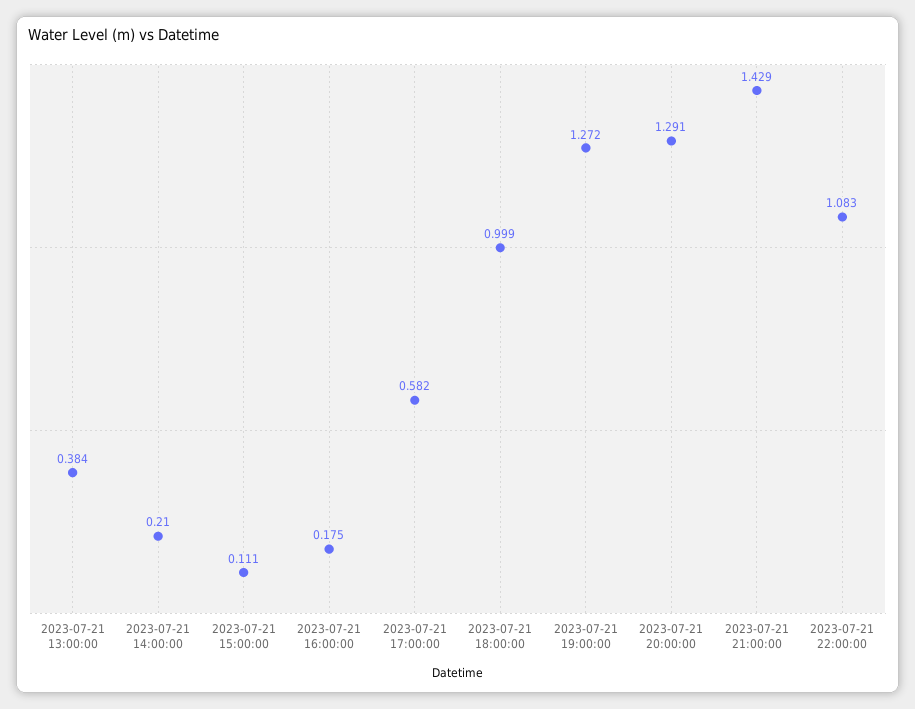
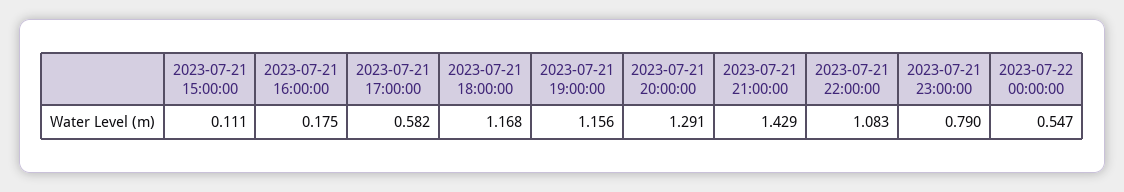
2023-07-21 13:00:00: 0.384 -> none
2023-07-21 14:00:00: 0.21 -> none
2023-07-21 18:00:00: 0.999 -> 1.168
2023-07-21 19:00:00: 1.272 -> 1.156
2023-07-21 23:00:00: none -> 0.79
2023-07-22 00:00:00: none -> 0.547

